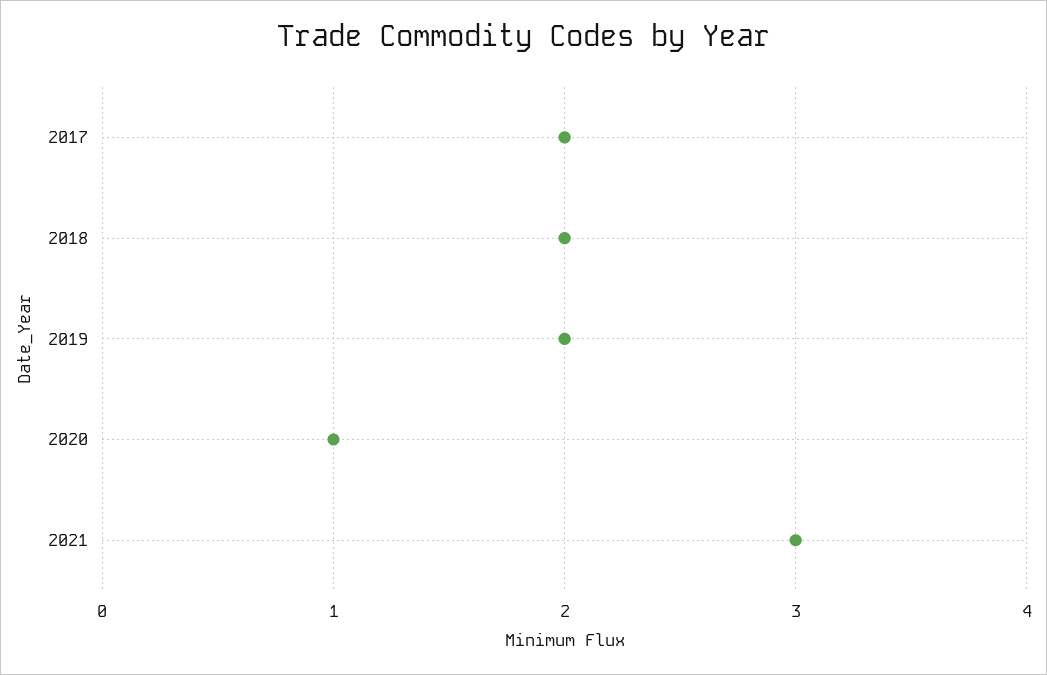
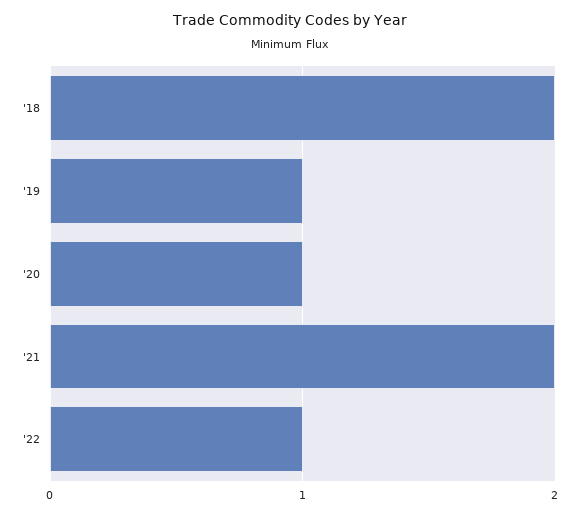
2017: 2 -> none
2019: 2 -> 1
2021: 3 -> 2
'22: none -> 1

